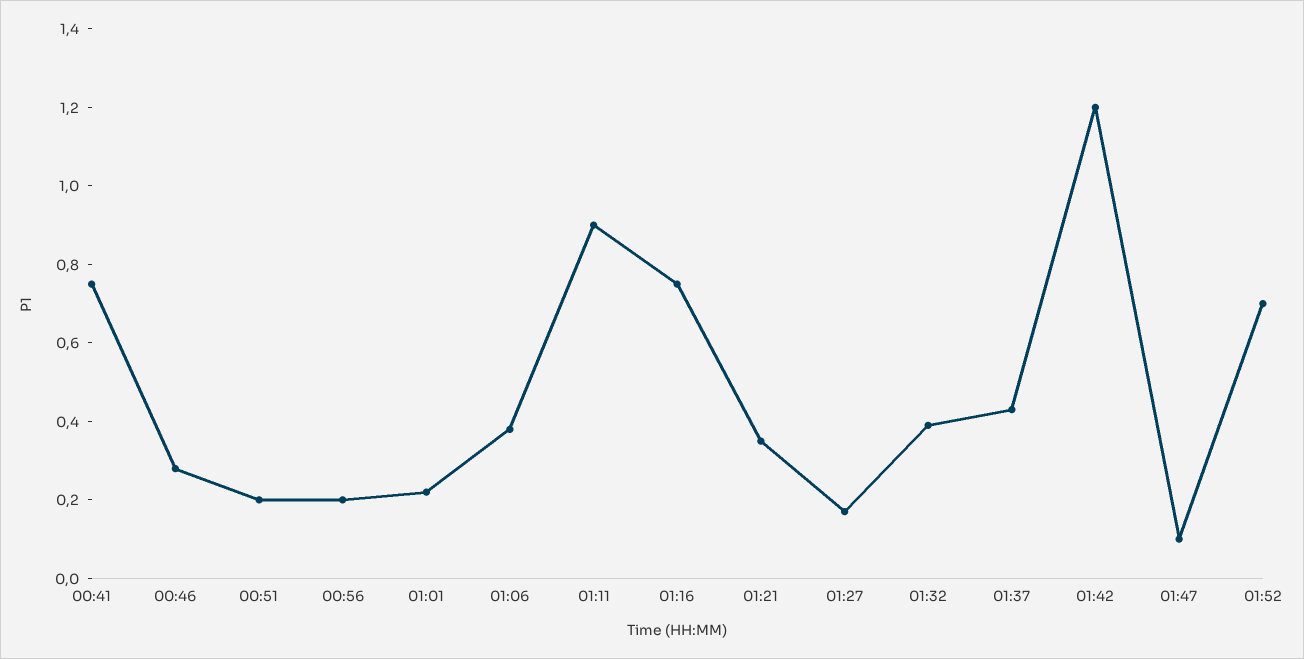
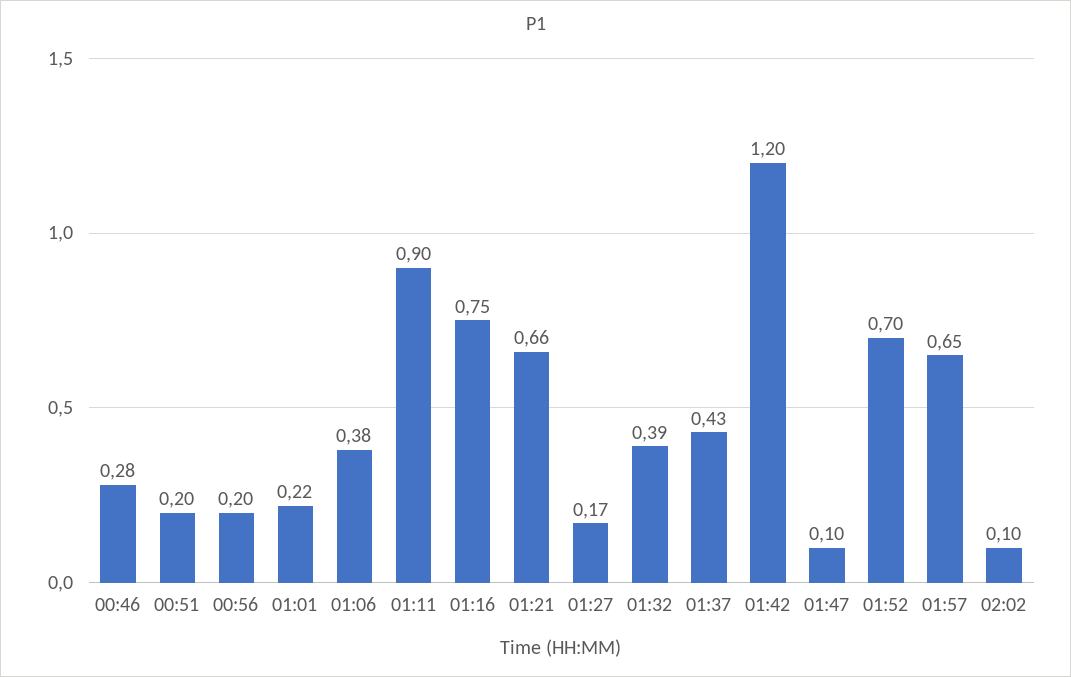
00:41: 0.75 -> none
01:21: 0.35 -> 0.66
01:57: none -> 0.65
02:02: none -> 0.1

